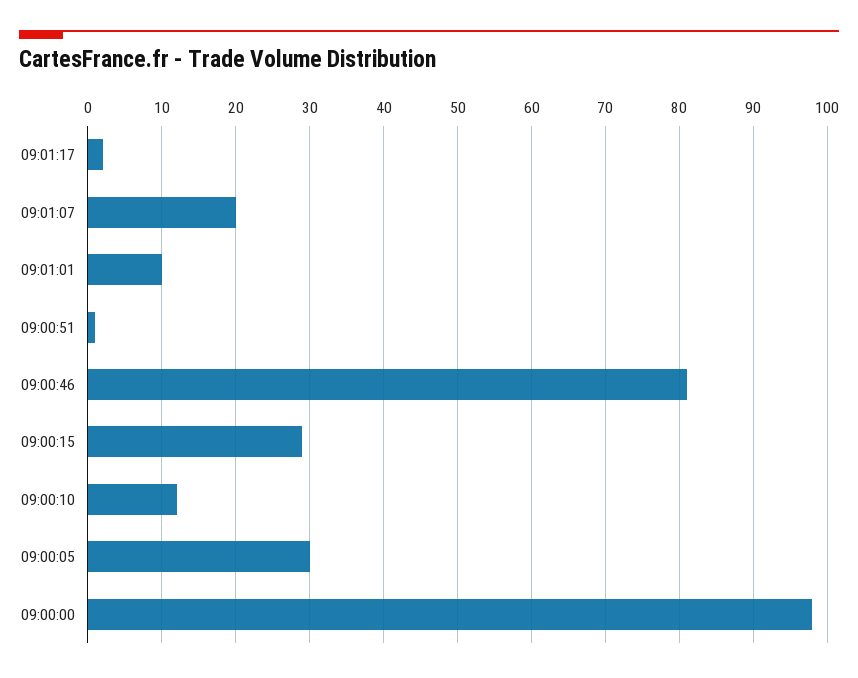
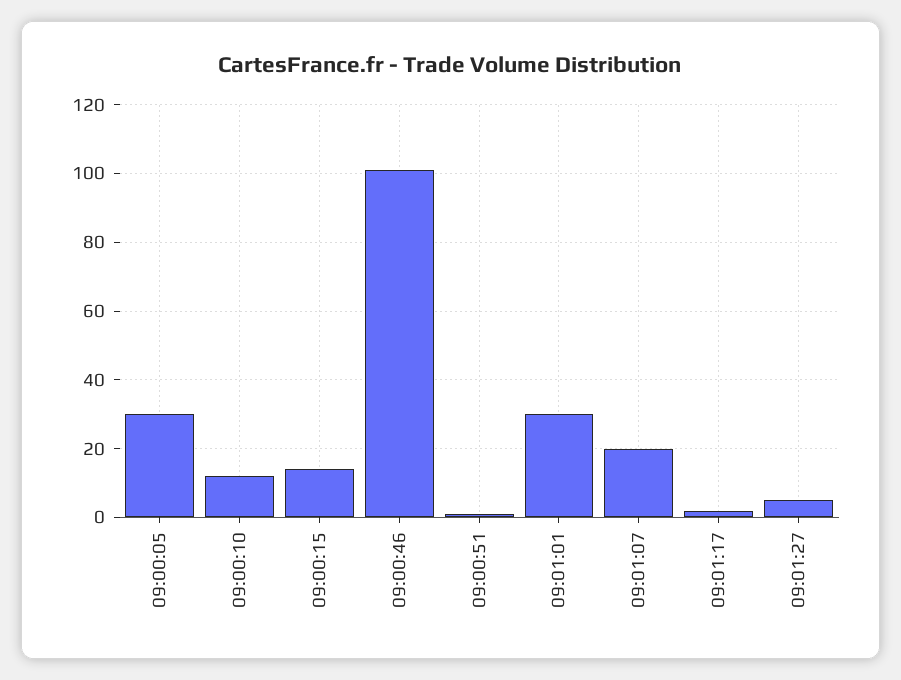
09:01:01: 10 -> 30
09:00:46: 81 -> 100
09:00:15: 29 -> 15
09:00:00: 98 -> none
09:01:27: none -> 5

